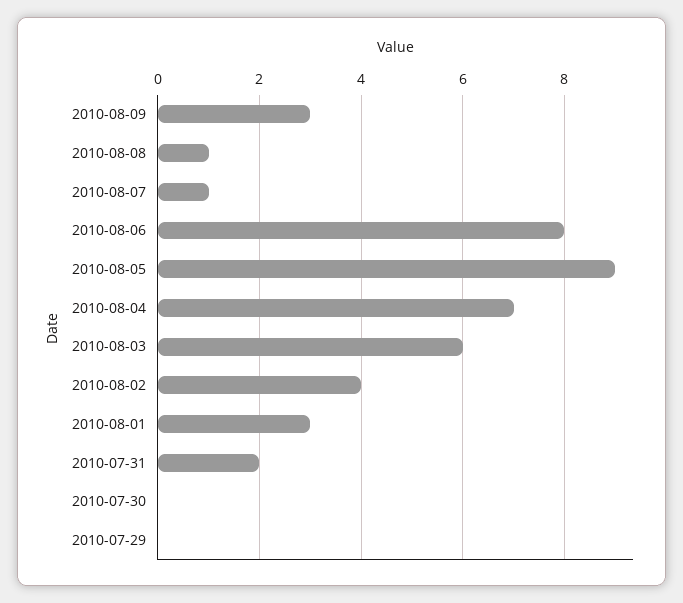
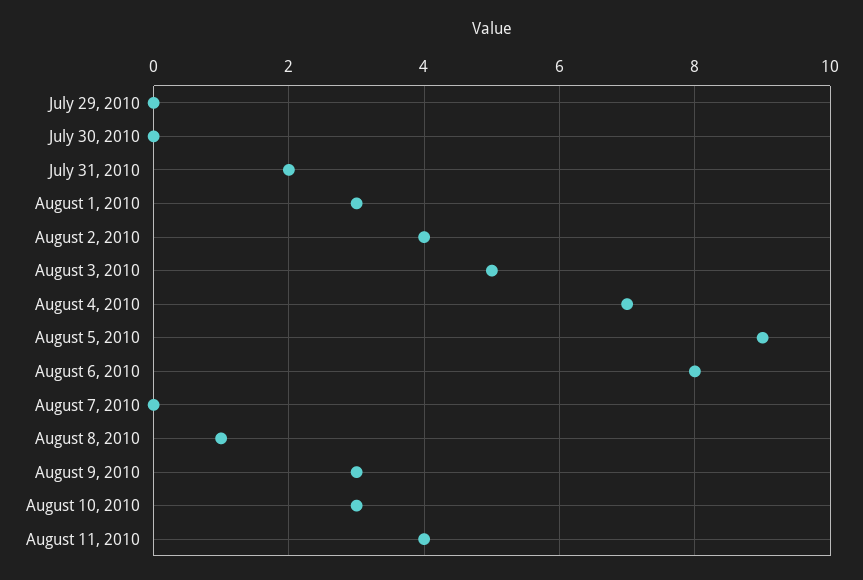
2010-08-07: 1 -> 0
2010-08-03: 6 -> 5
August 10, 2010: none -> 3
August 11, 2010: none -> 4

